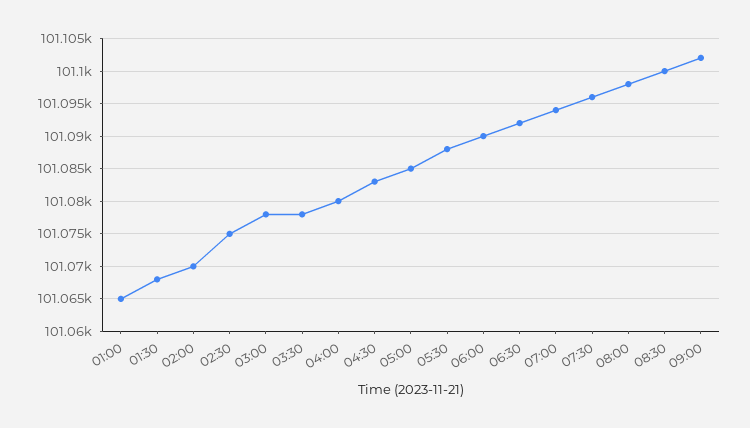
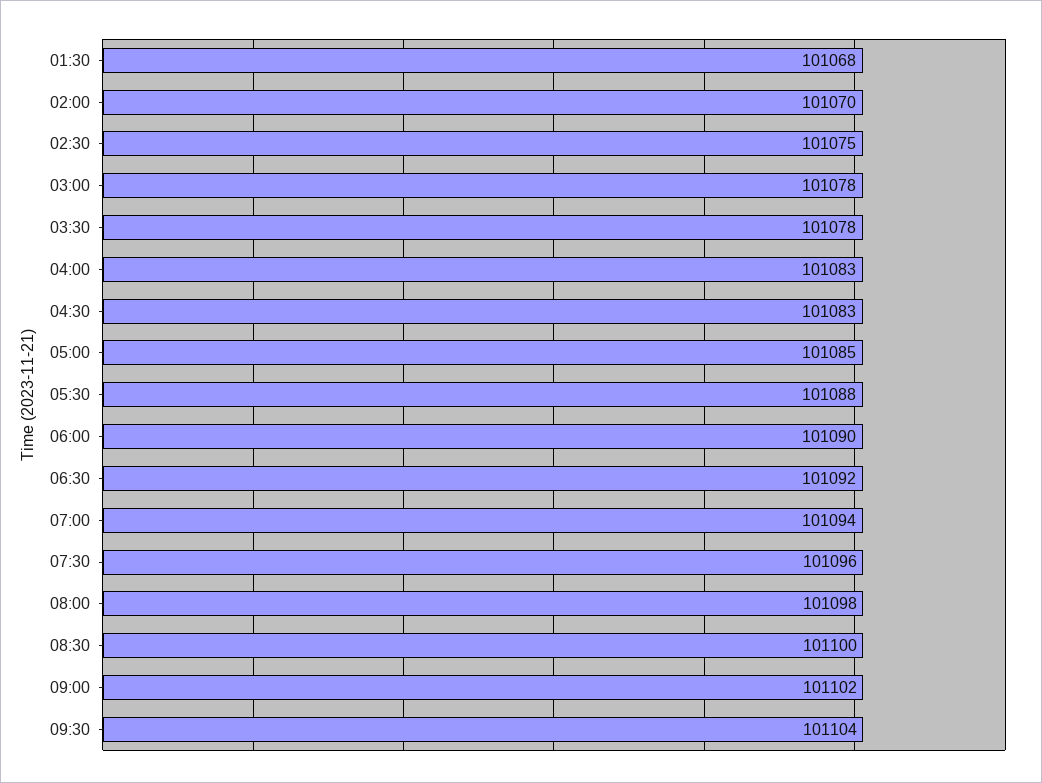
01:00: 101065 -> none
04:00: 101080 -> 101083
09:30: none -> 101104

